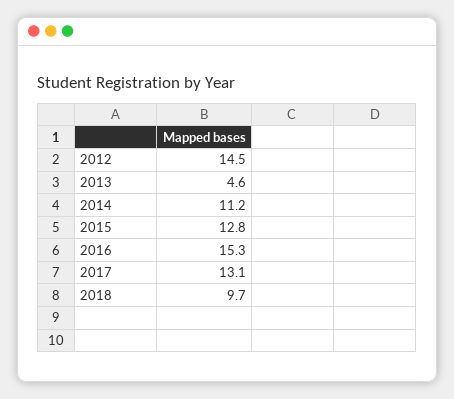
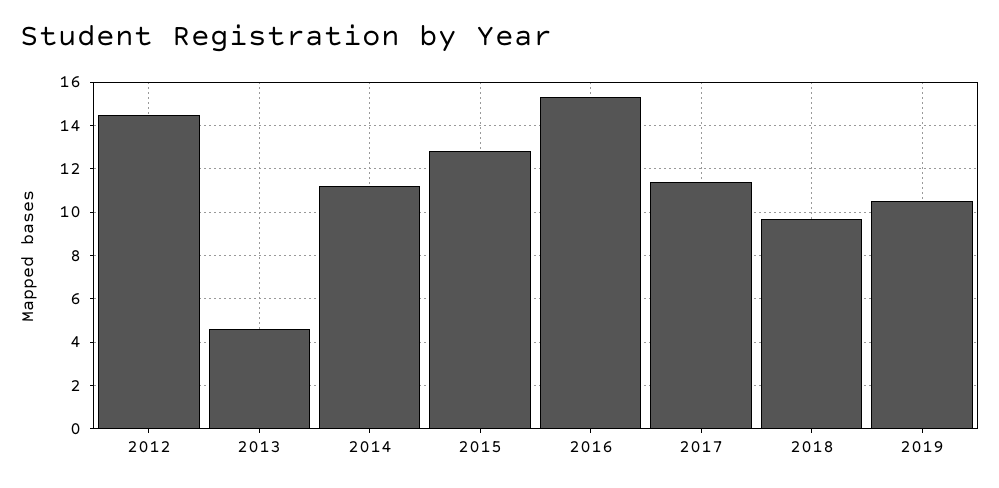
2017: 13.1 -> 11.5
2019: none -> 10.5

